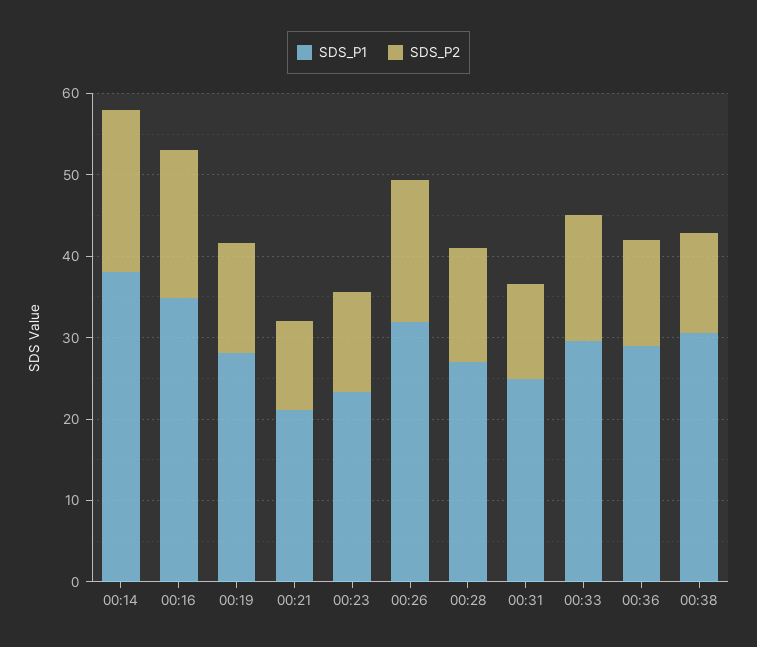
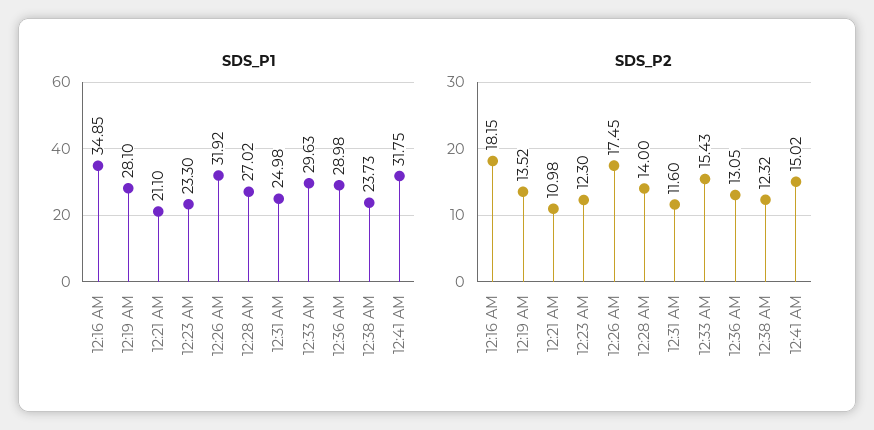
SDS_P1, 00:14: 38 -> none
SDS_P2, 00:14: 20 -> none
SDS_P1, 00:38: 30 -> 23.73
SDS_P1, 12:41 AM: none -> 31.75
SDS_P2, 12:41 AM: none -> 15.02

